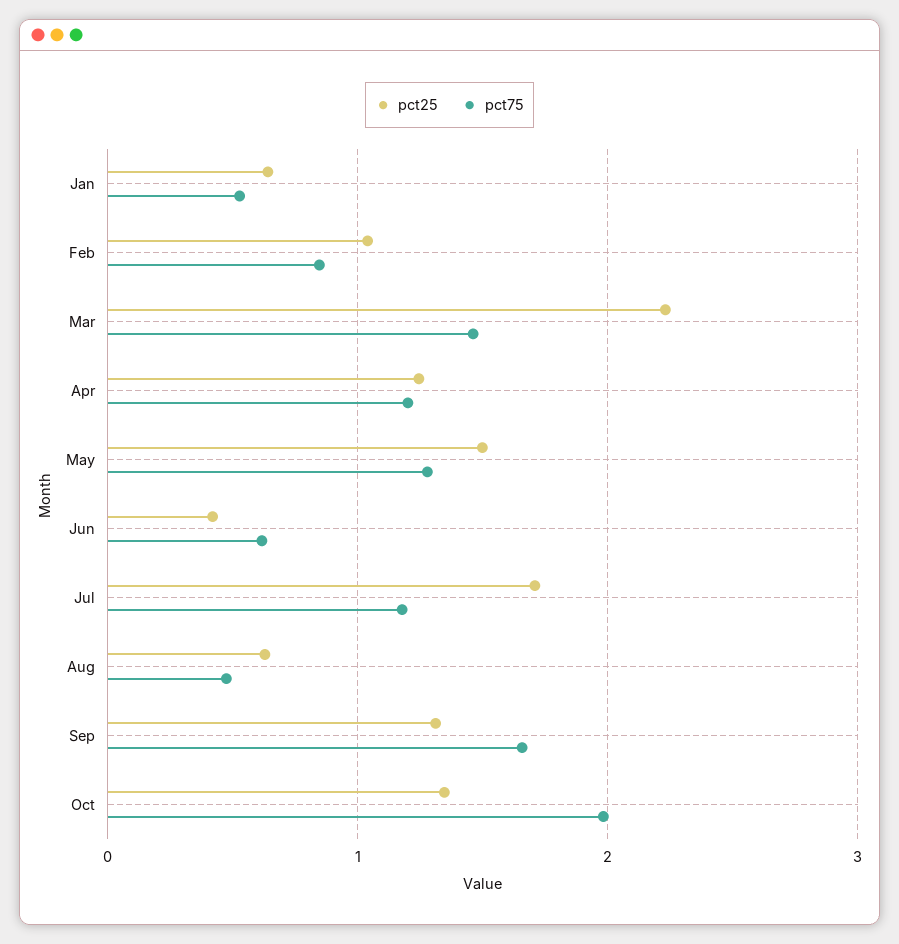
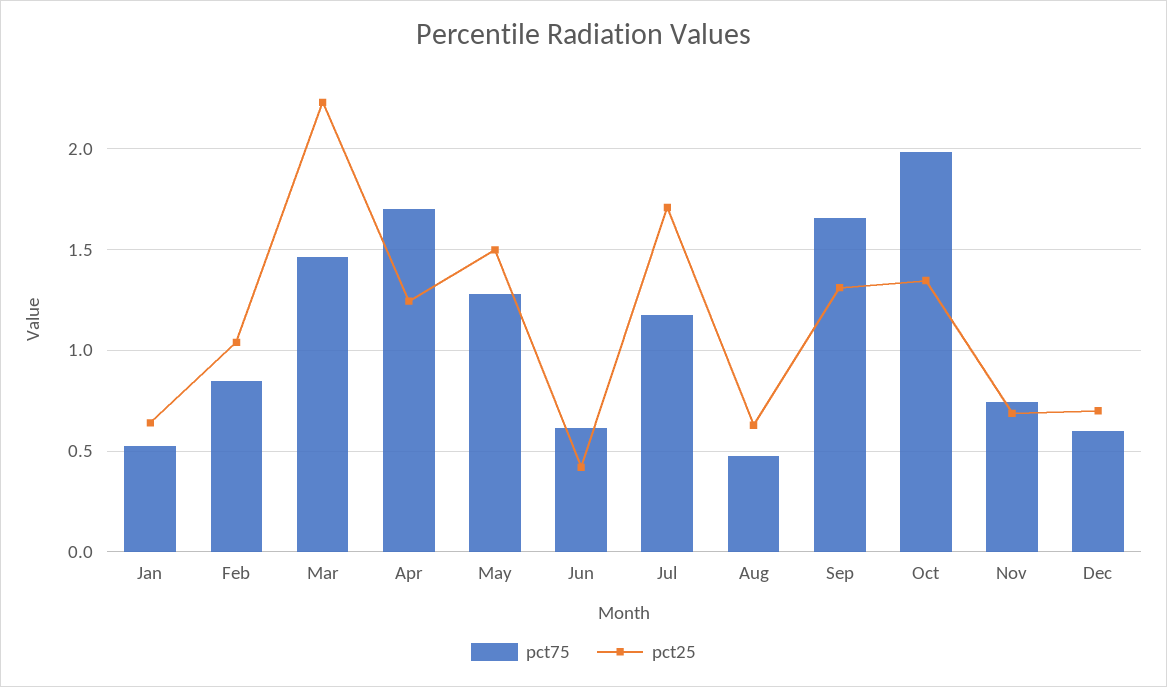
pct75, Apr: 1.2 -> 1.7
pct75, Nov: none -> 0.75
pct25, Nov: none -> 0.7
pct75, Dec: none -> 0.6
pct25, Dec: none -> 0.7

